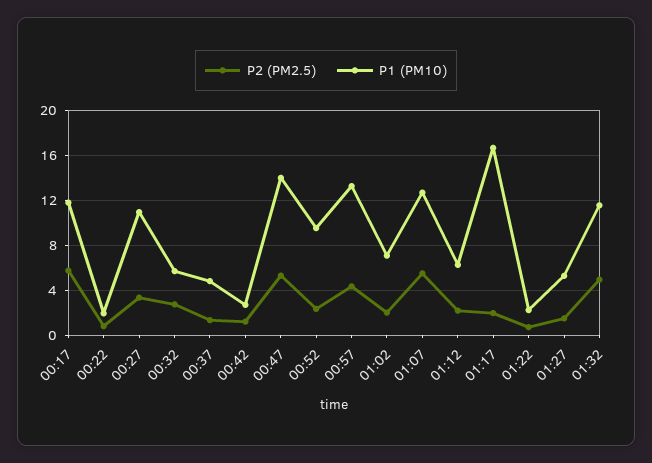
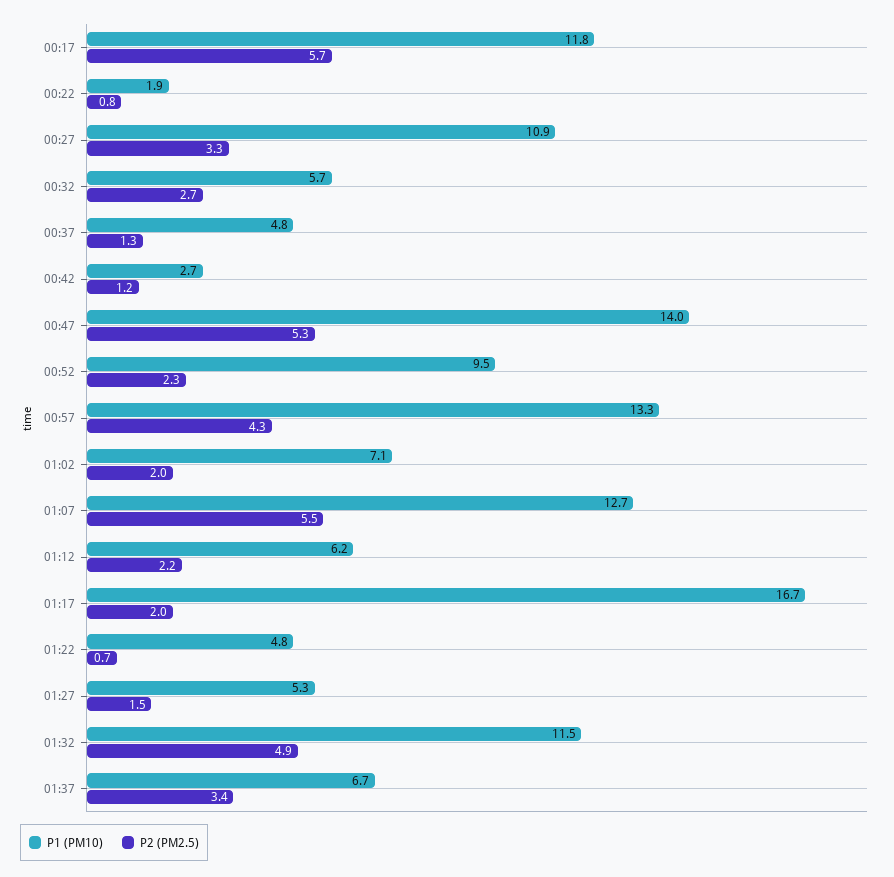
P1 (PM10), 01:22: 2 -> 4.8
P1 (PM10), 01:37: none -> 6.7
P2 (PM2.5), 01:37: none -> 3.4

